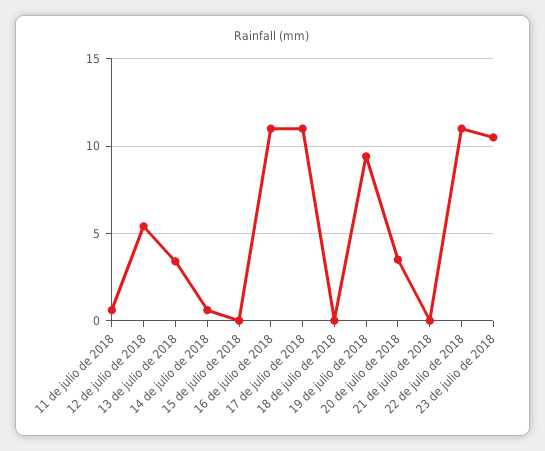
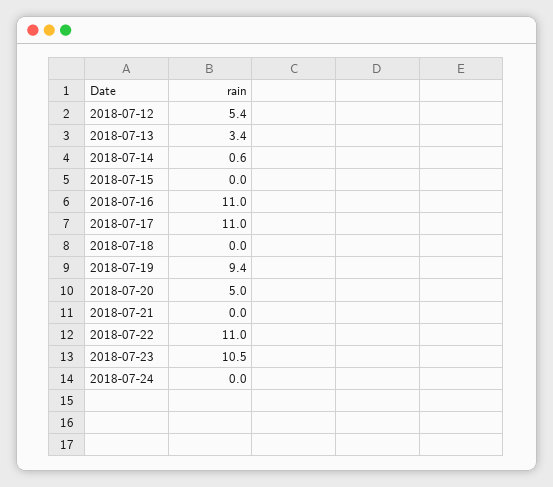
11 de julio de 2018: 0.5 -> none
20 de julio de 2018: 3.5 -> 5
2018-07-24: none -> 0

